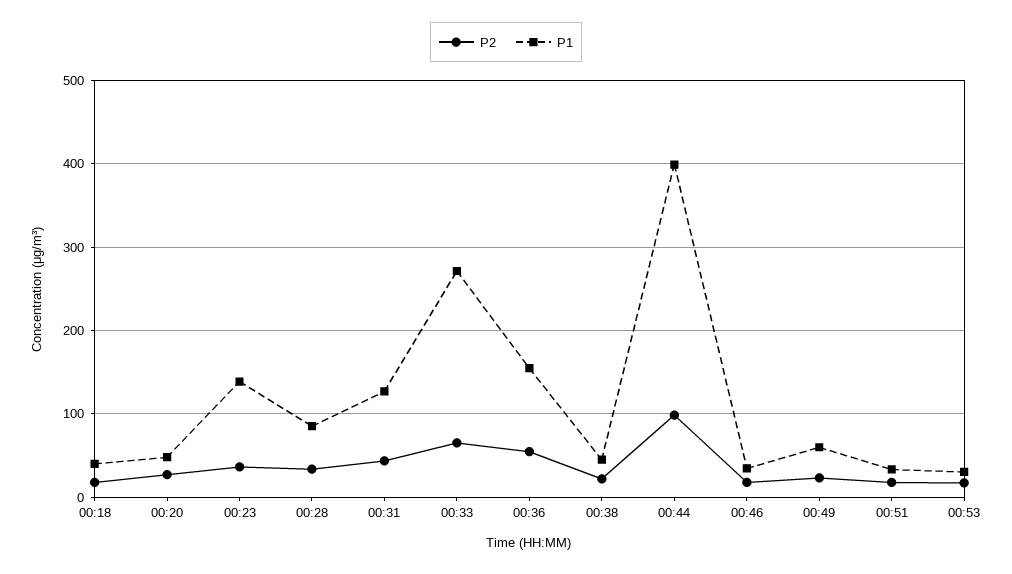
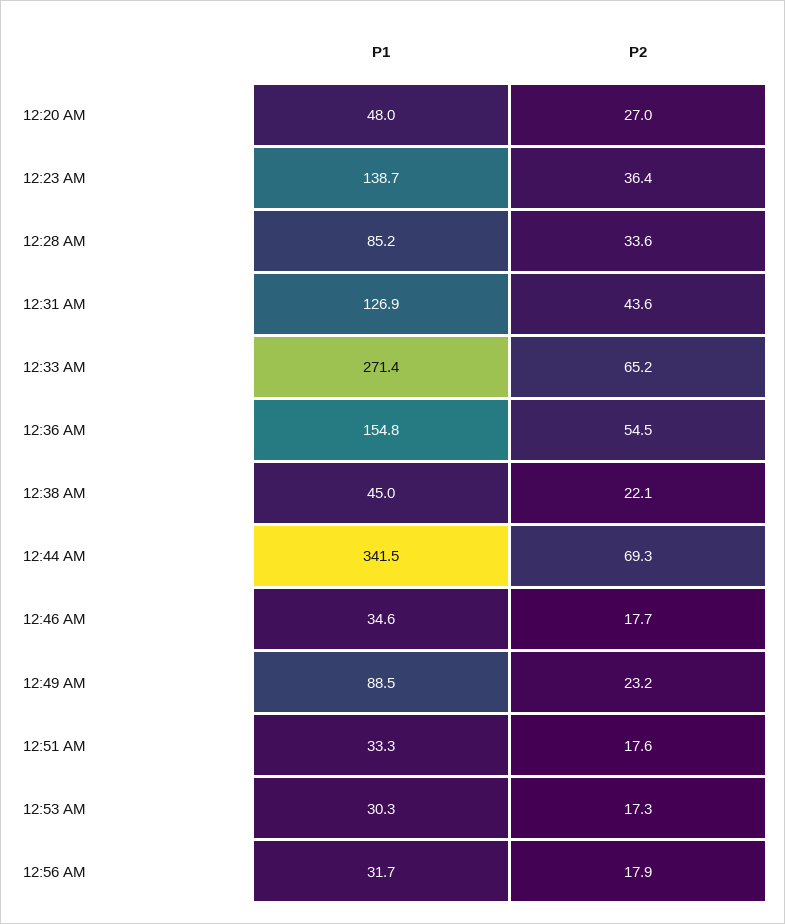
P2, 00:18: 20 -> none
P1, 00:18: 40 -> none
P2, 00:44: 100 -> 69.3
P1, 00:44: 400 -> 341.5
P1, 00:49: 60 -> 88.5
P1, 12:56 AM: none -> 31.7
P2, 12:56 AM: none -> 17.9

